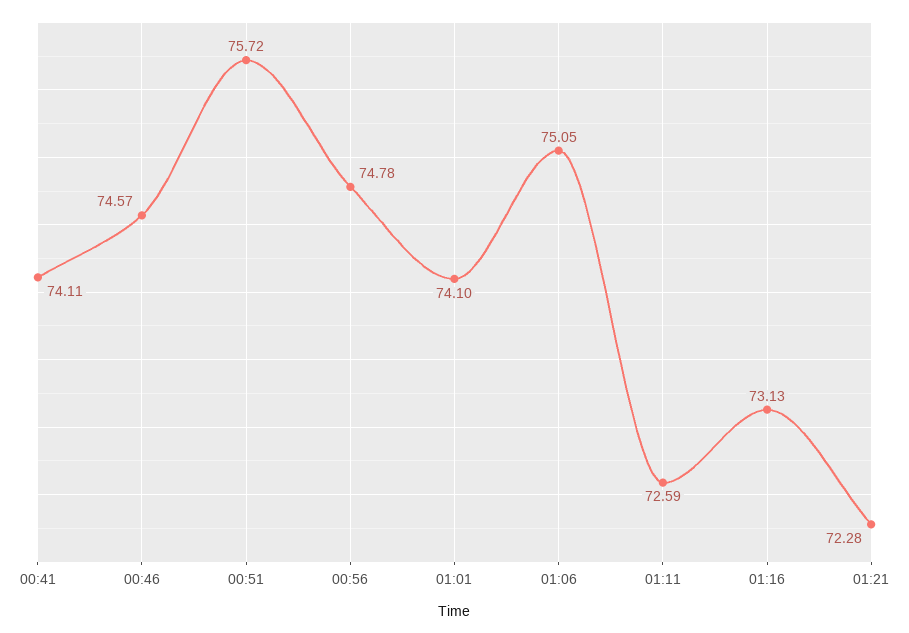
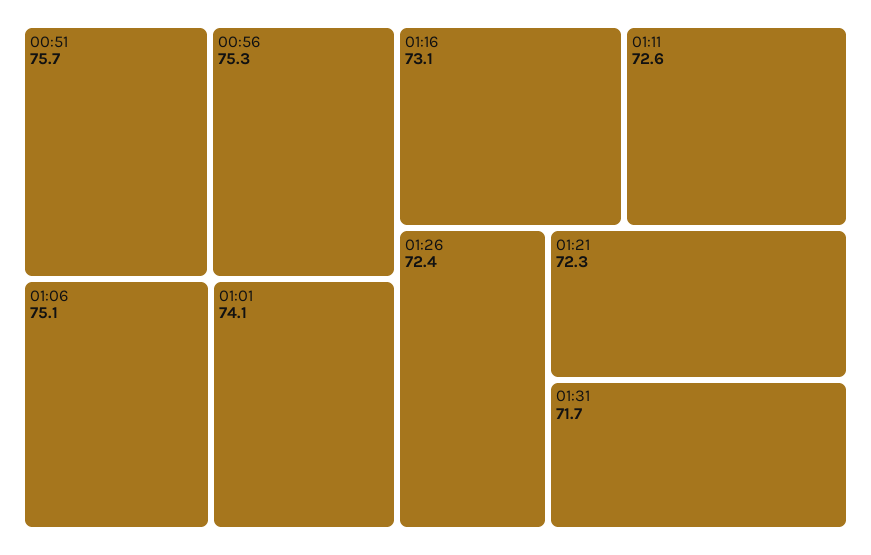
00:41: 74.11 -> none
00:46: 74.57 -> none
00:56: 74.78 -> 75.3
01:26: none -> 72.4
01:31: none -> 71.7

